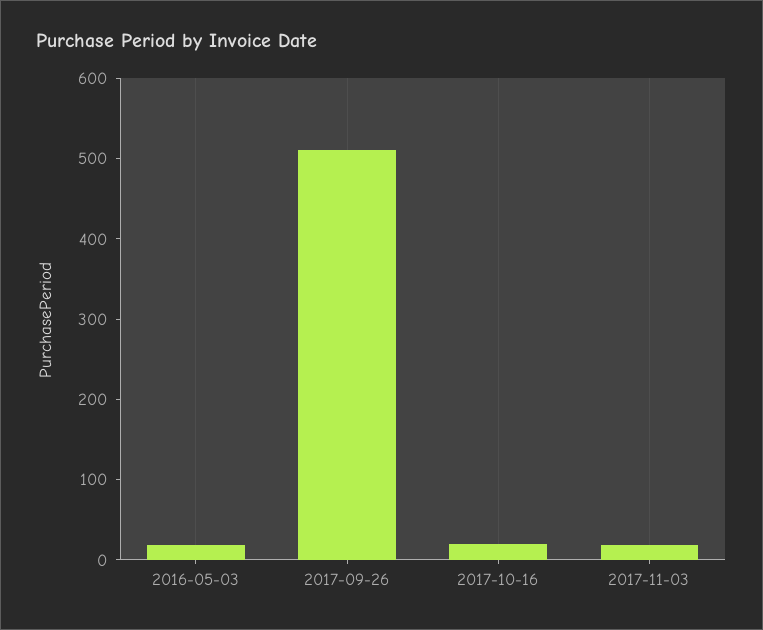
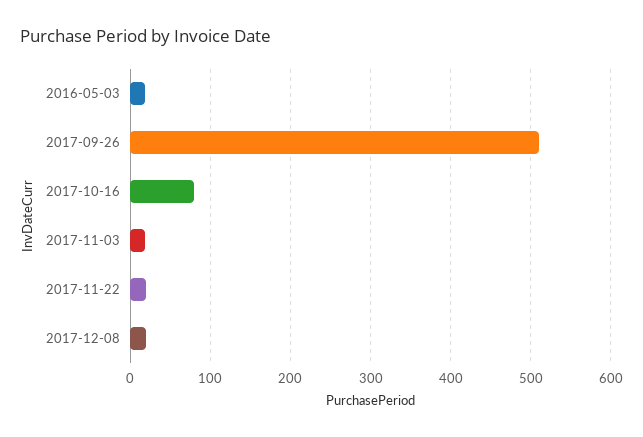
2017-10-16: 20 -> 80
2017-11-22: none -> 20
2017-12-08: none -> 20

